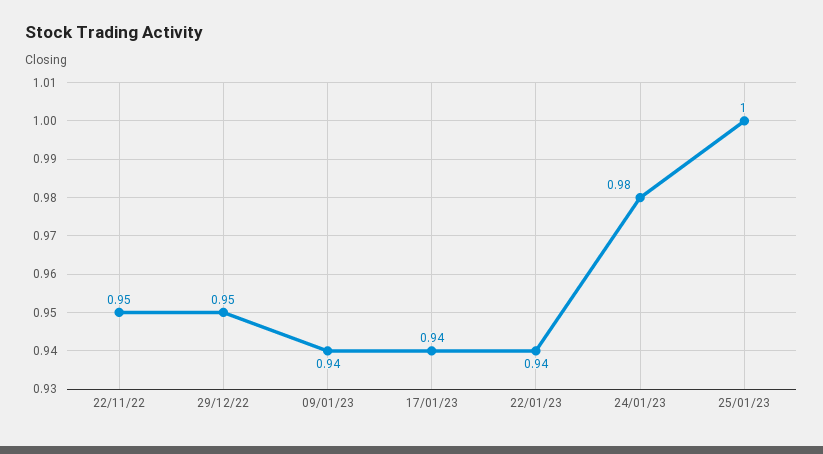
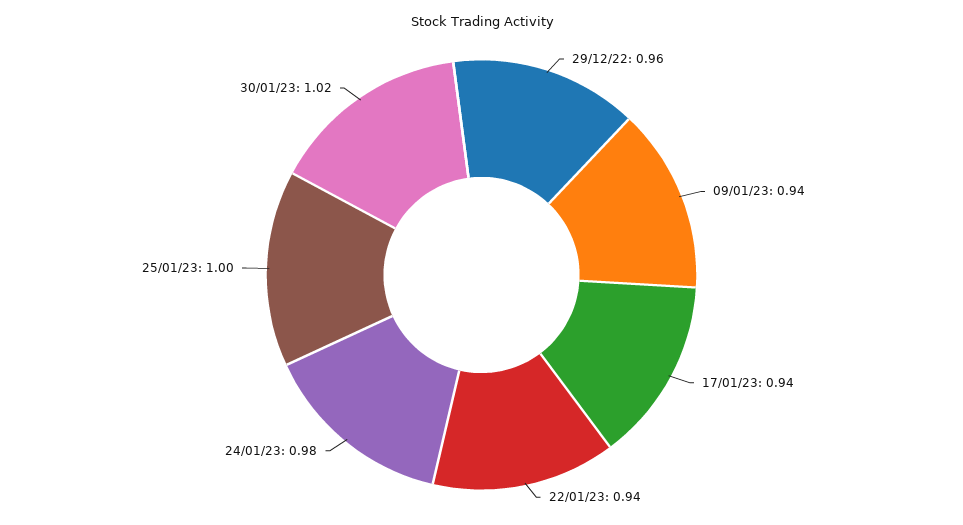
22/11/22: 0.95 -> none
29/12/22: 0.95 -> 0.96
30/01/23: none -> 1.02

